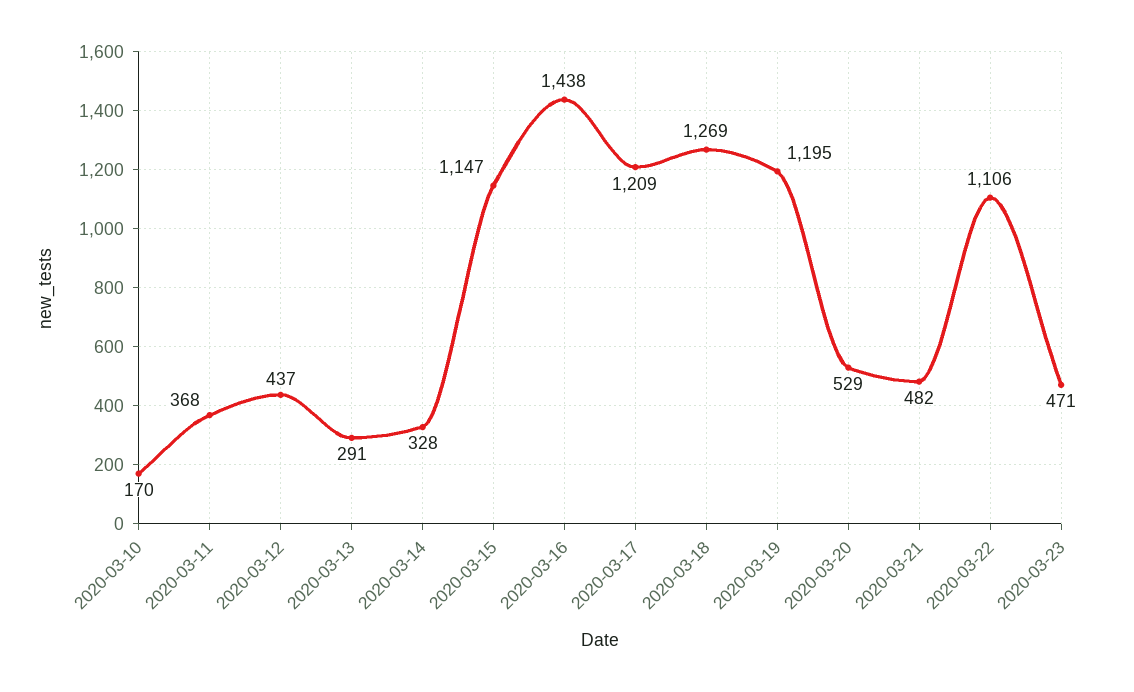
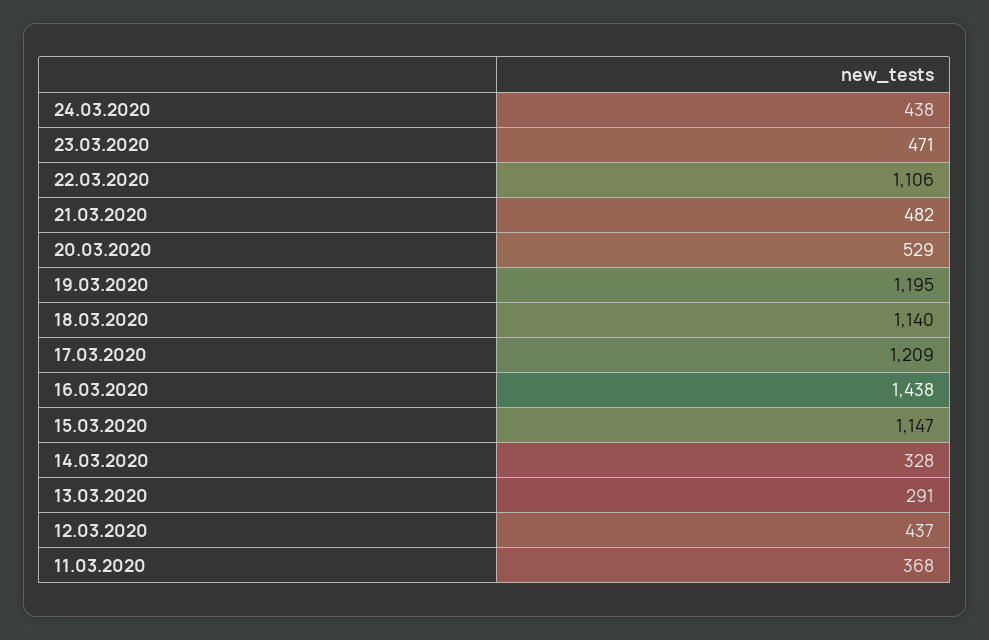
2020-03-10: 170 -> none
2020-03-18: 1269 -> 1140
24.03.2020: none -> 438

